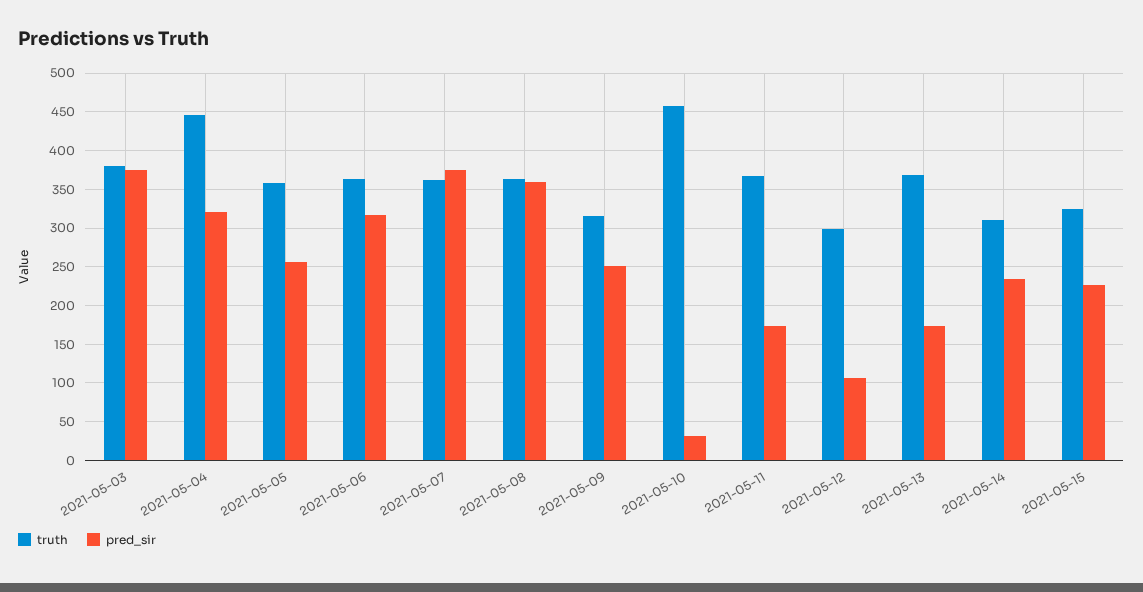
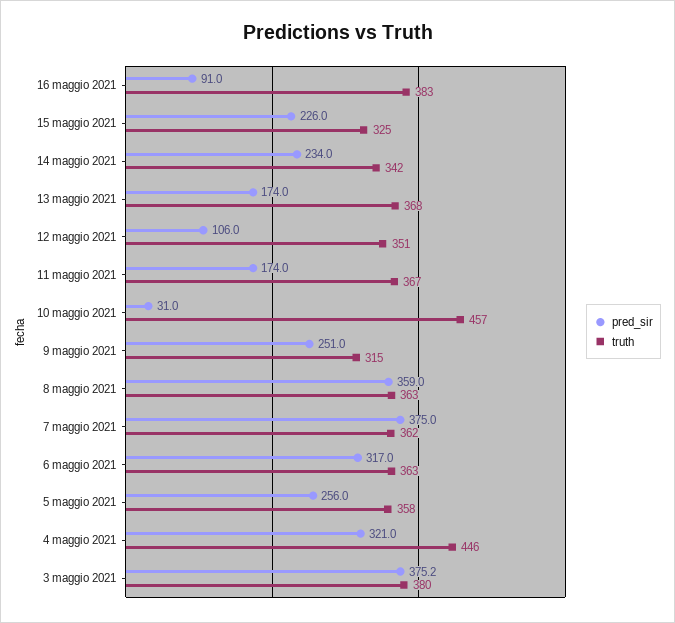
truth, 2021-05-12: 300 -> 351
truth, 2021-05-14: 310 -> 342
pred_sir, 16 maggio 2021: none -> 91
truth, 16 maggio 2021: none -> 383

